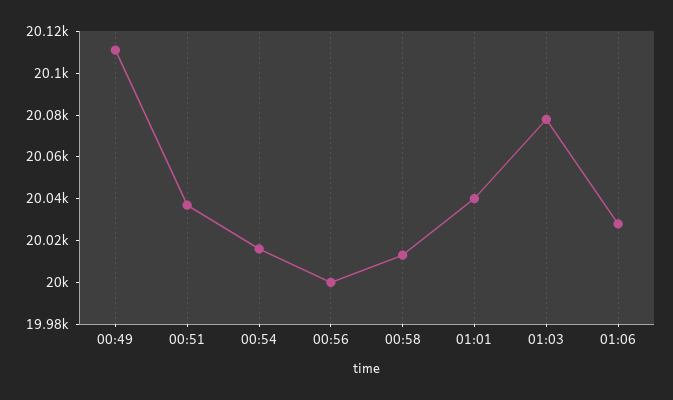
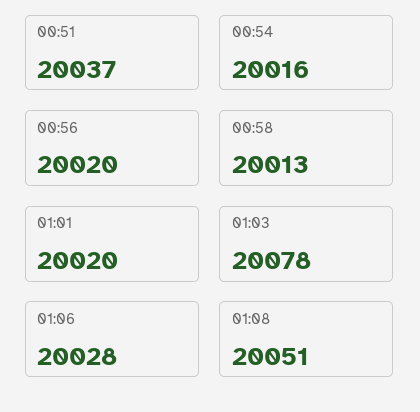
00:49: 20110 -> none
00:56: 20000 -> 20020
01:01: 20040 -> 20020
01:08: none -> 20051

